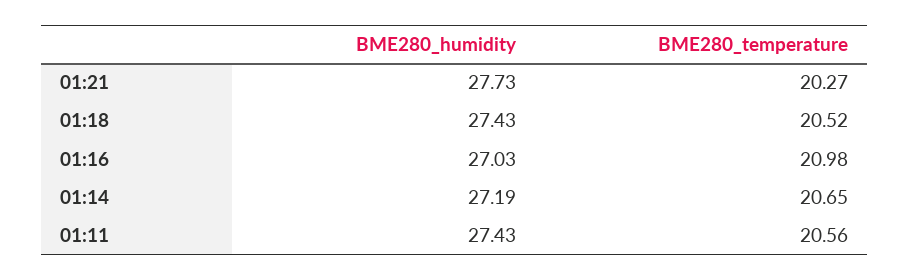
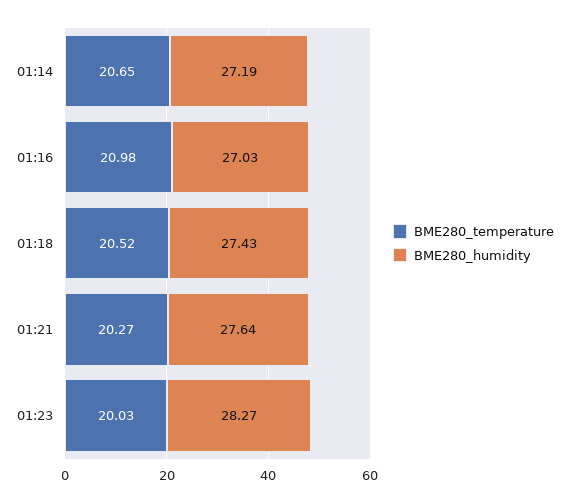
BME280_humidity, 01:21: 27.73 -> 27.64
BME280_humidity, 01:11: 27.43 -> none
BME280_temperature, 01:11: 20.56 -> none
BME280_temperature, 01:23: none -> 20.03
BME280_humidity, 01:23: none -> 28.27

